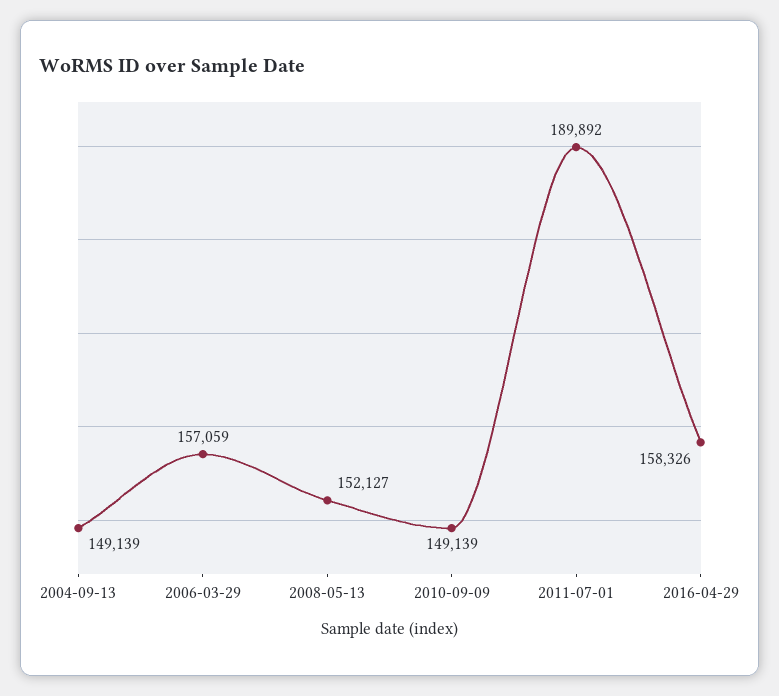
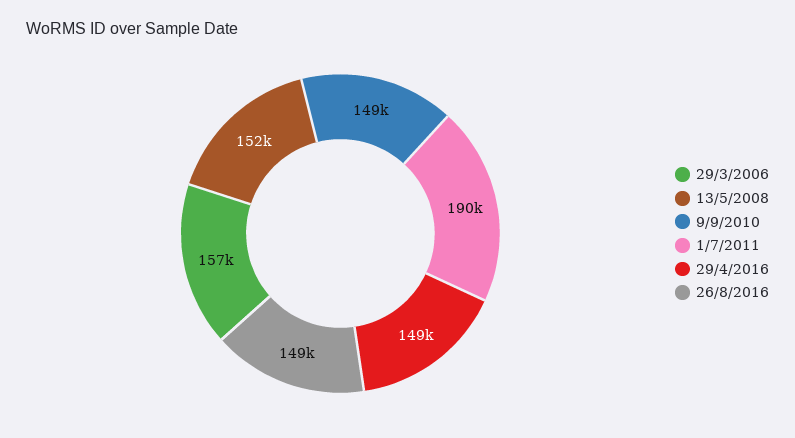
2004-09-13: 149139 -> none
2016-04-29: 158326 -> 149000
26/8/2016: none -> 149000

